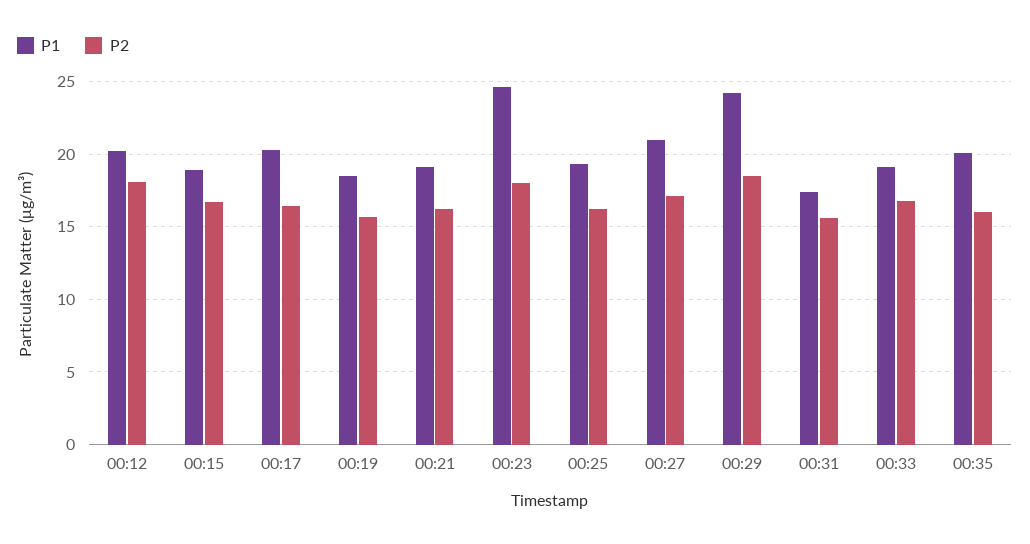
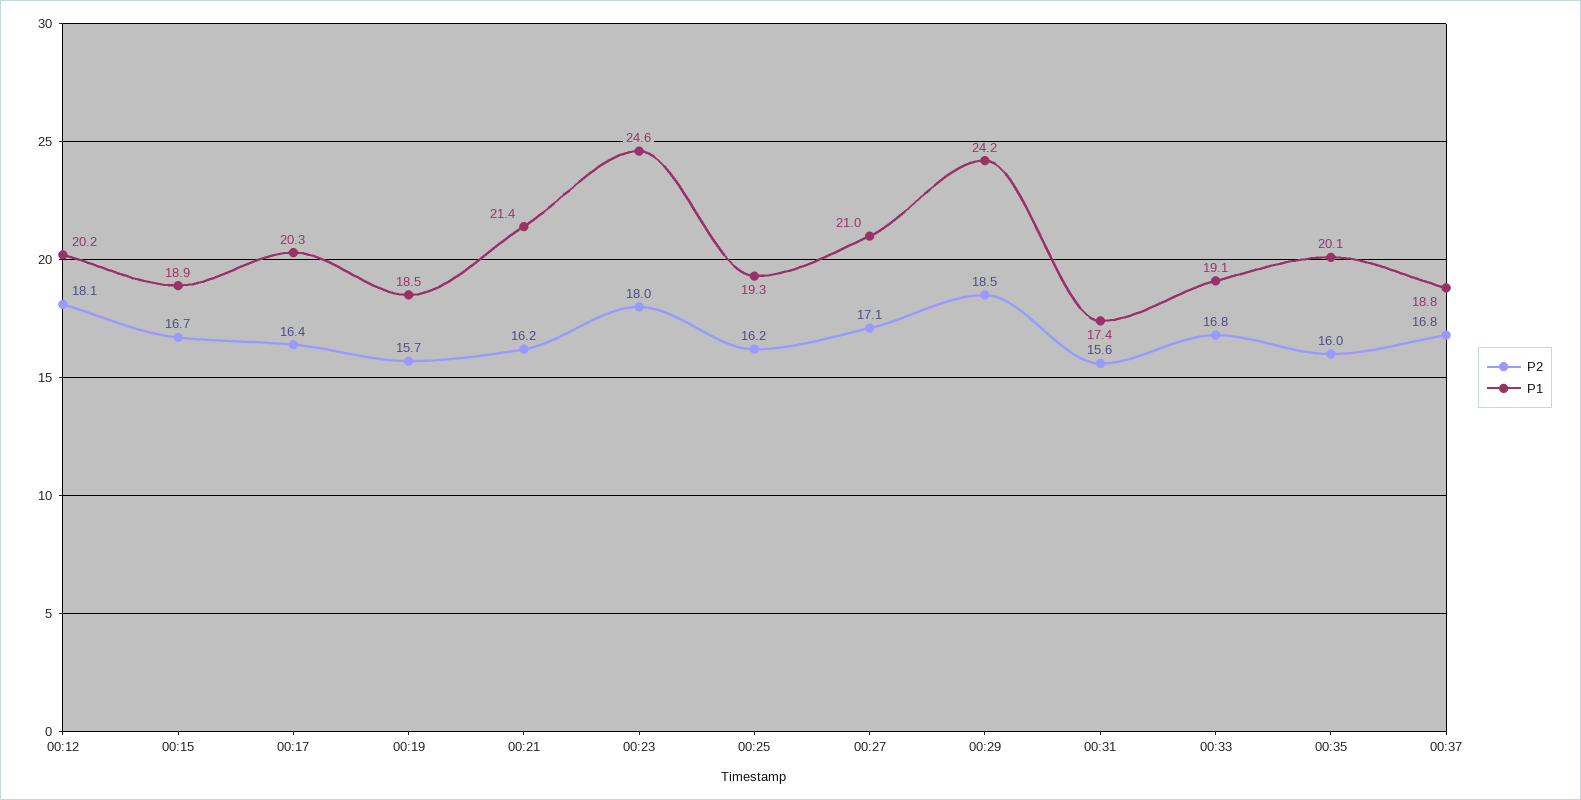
P1, 00:21: 19 -> 21.4
P2, 00:37: none -> 16.8
P1, 00:37: none -> 18.8

